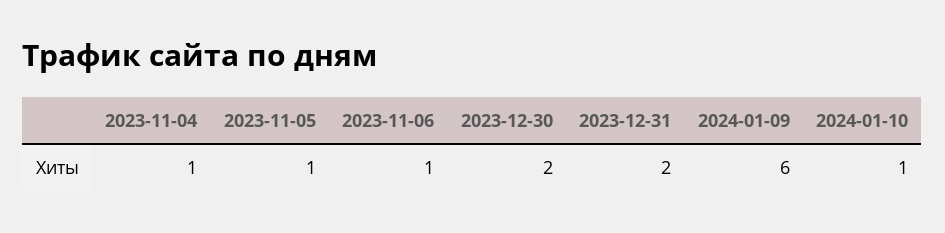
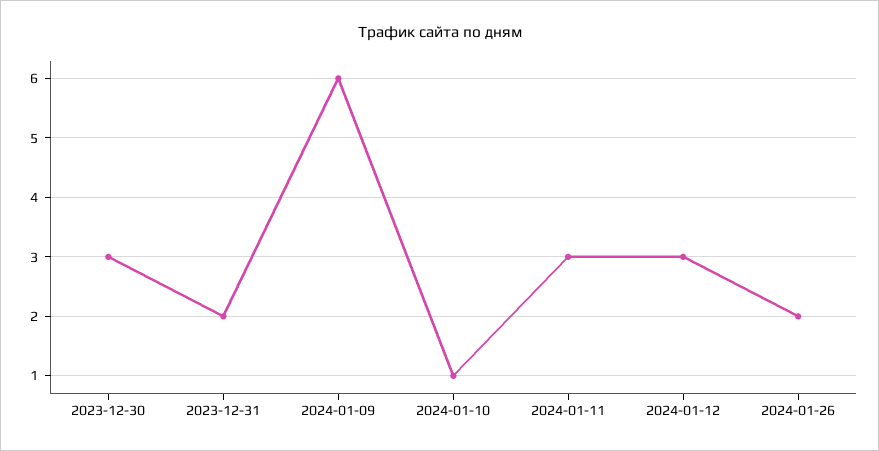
2023-11-04: 1 -> none
2023-11-05: 1 -> none
2023-11-06: 1 -> none
2023-12-30: 2 -> 3
2024-01-11: none -> 3
2024-01-12: none -> 3
2024-01-26: none -> 2

